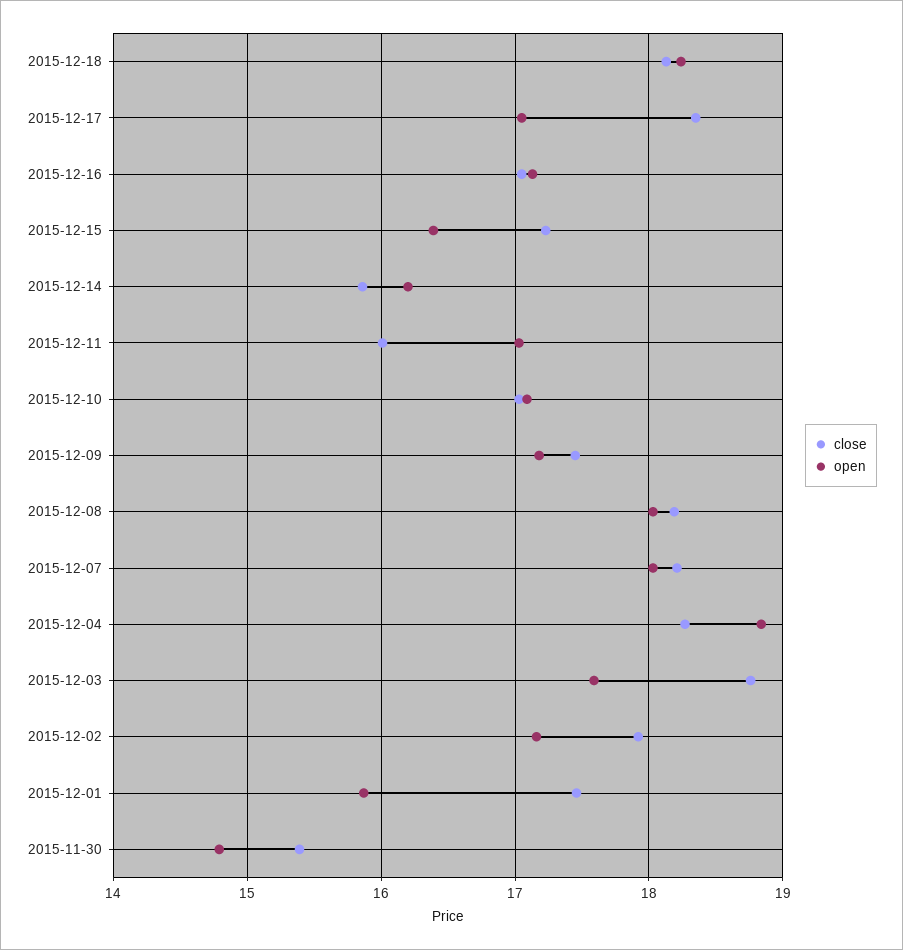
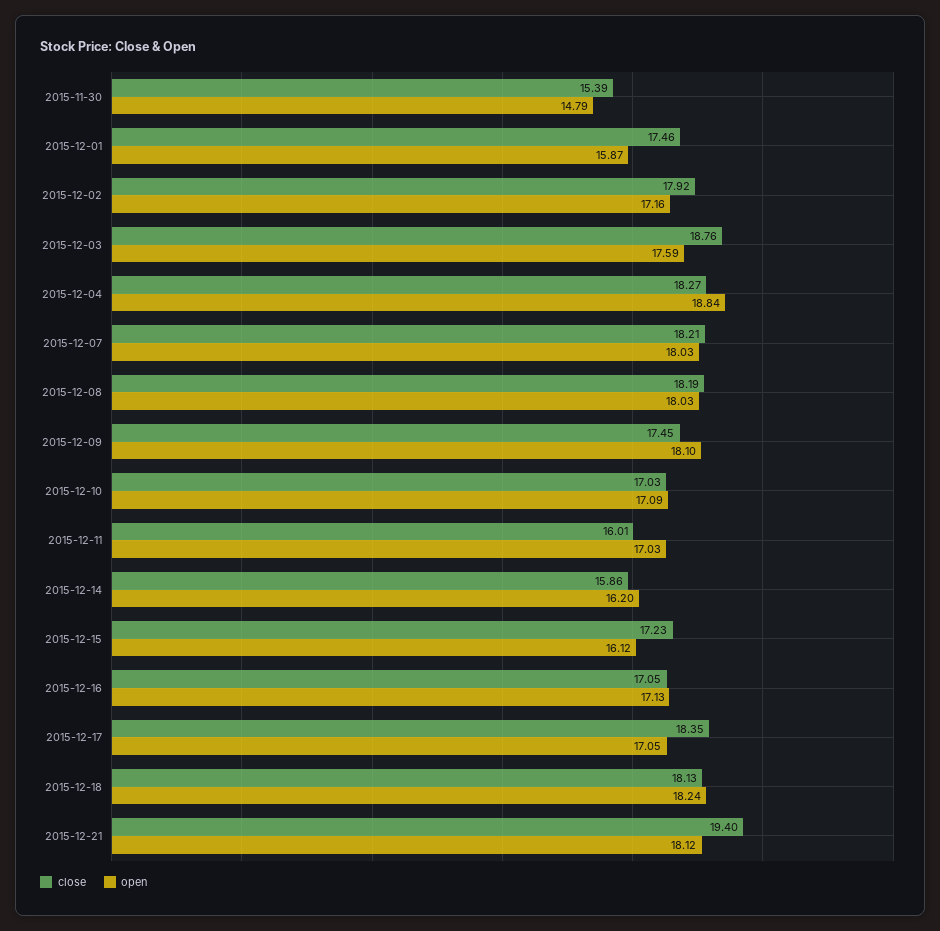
open, 2015-12-15: 16.4 -> 16.12
open, 2015-12-09: 17.2 -> 18.1
close, 2015-12-21: none -> 19.4
open, 2015-12-21: none -> 18.12

